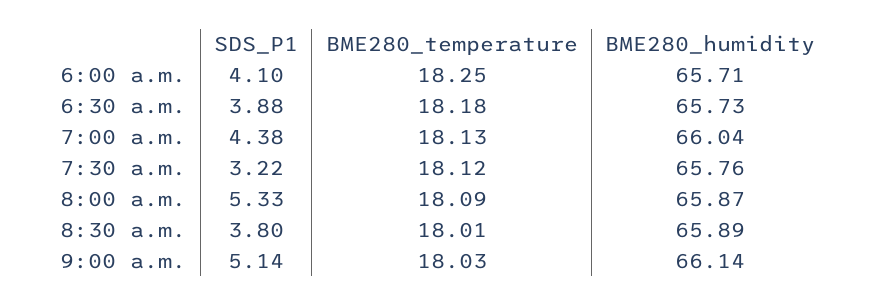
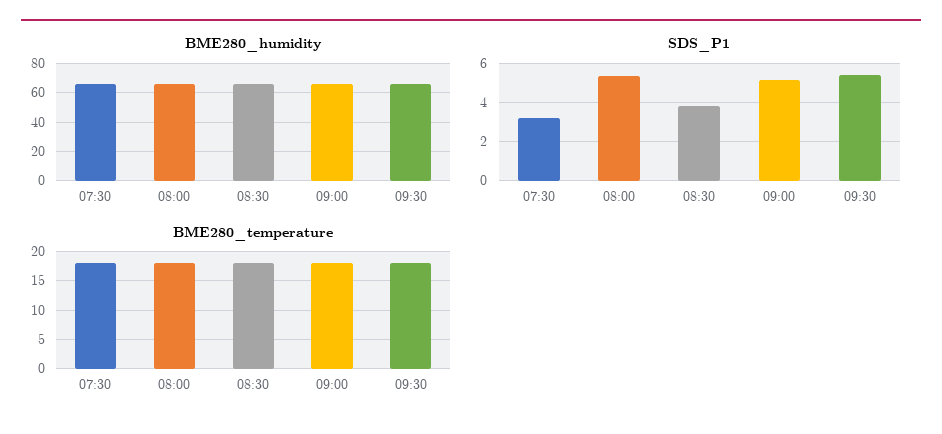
SDS_P1, 6:00 a.m.: 4.1 -> none
BME280_temperature, 6:00 a.m.: 18.25 -> none
BME280_humidity, 6:00 a.m.: 65.71 -> none
SDS_P1, 6:30 a.m.: 3.88 -> none
BME280_temperature, 6:30 a.m.: 18.18 -> none
BME280_humidity, 6:30 a.m.: 65.73 -> none
SDS_P1, 7:00 a.m.: 4.38 -> none
BME280_temperature, 7:00 a.m.: 18.13 -> none
BME280_humidity, 7:00 a.m.: 66.04 -> none
BME280_humidity, 09:30: none -> 65
SDS_P1, 09:30: none -> 5.5
BME280_temperature, 09:30: none -> 17.5

